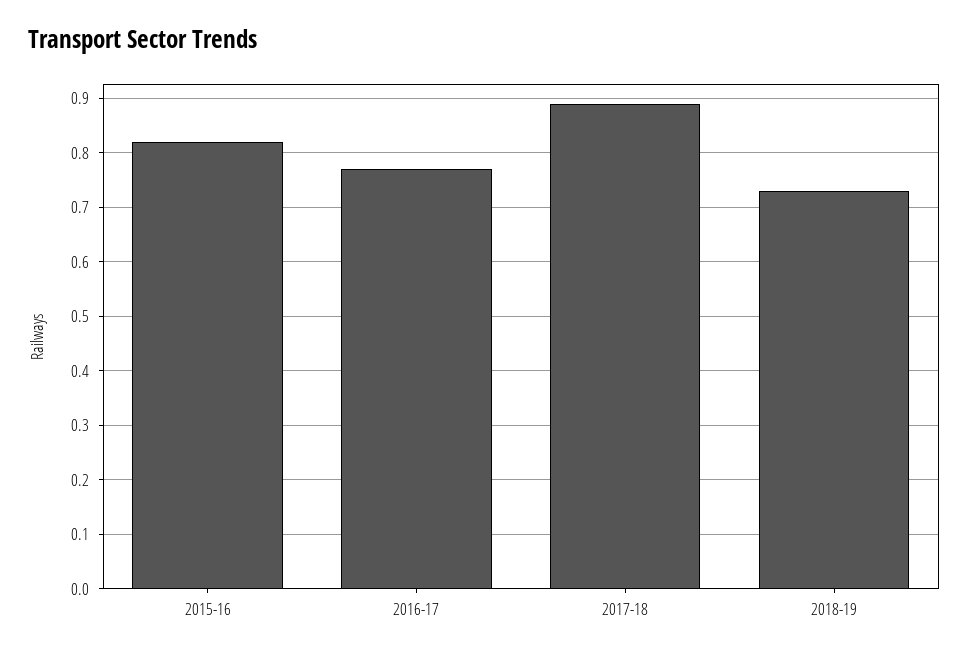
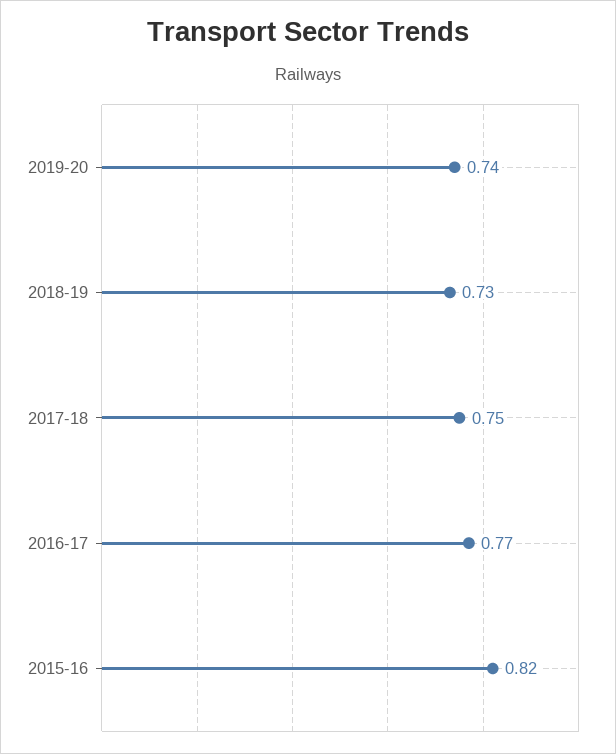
2017-18: 0.9 -> 0.75
2019-20: none -> 0.74

